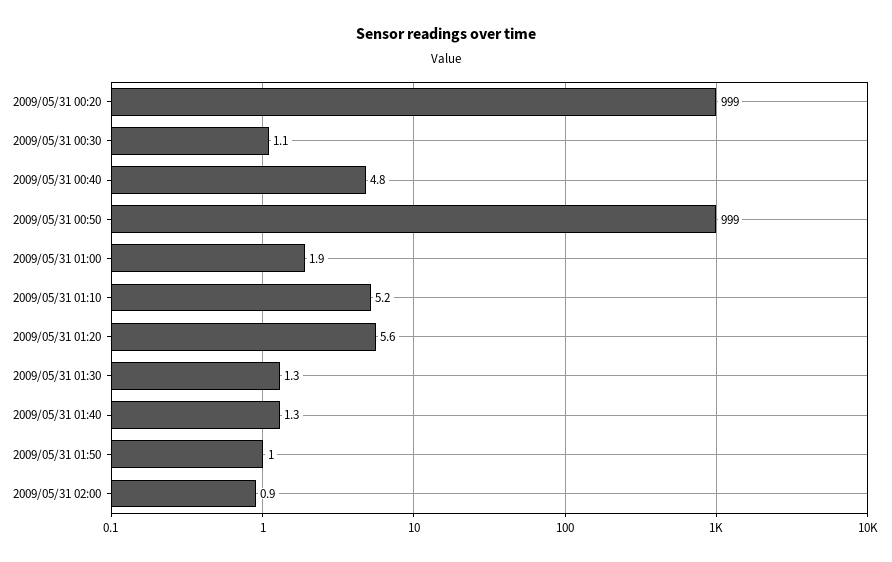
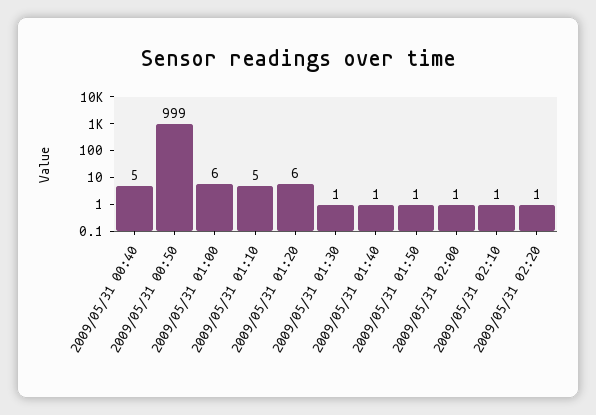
2009/05/31 00:20: 999 -> none
2009/05/31 00:30: 1.1 -> none
2009/05/31 01:00: 1.9 -> 6
2009/05/31 02:10: none -> 1
2009/05/31 02:20: none -> 1

